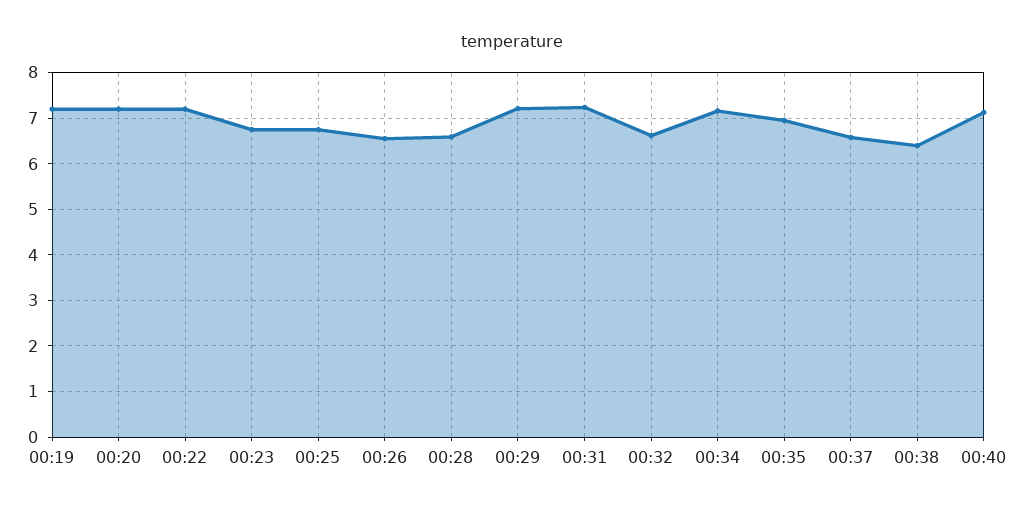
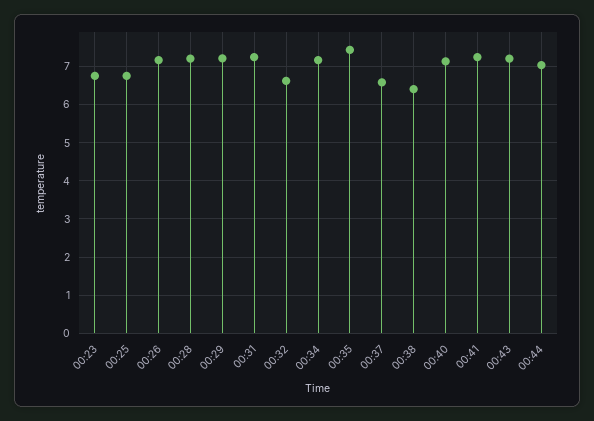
00:19: 7.2 -> none
00:20: 7.2 -> none
00:22: 7.2 -> none
00:26: 6.6 -> 7.2
00:28: 6.6 -> 7.2
00:35: 7 -> 7.4
00:41: none -> 7.2
00:43: none -> 7.2
00:44: none -> 7

